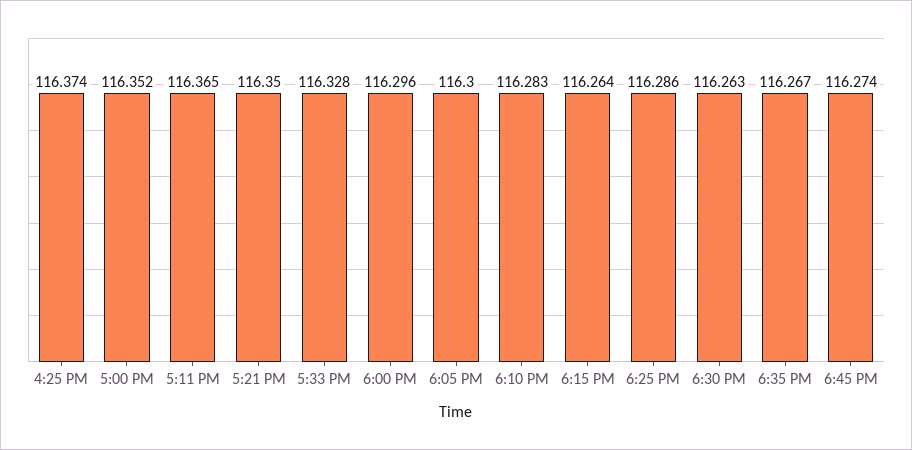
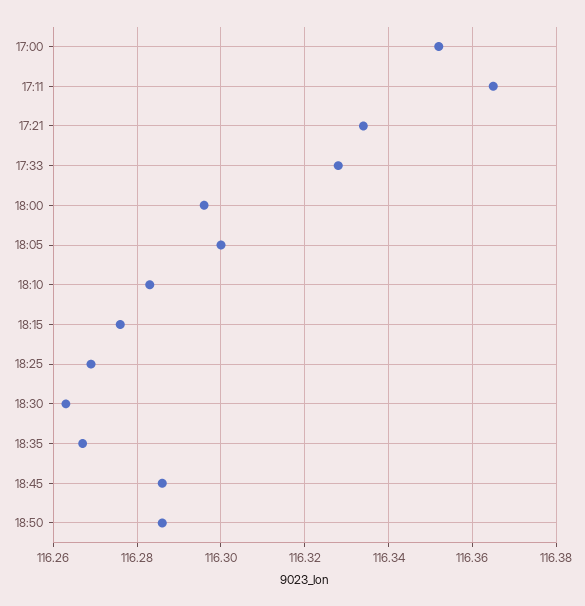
4:25 PM: 116.374 -> none
5:21 PM: 116.35 -> 116.335
6:15 PM: 116.264 -> 116.275
6:25 PM: 116.286 -> 116.27
6:45 PM: 116.274 -> 116.285
18:50: none -> 116.285

